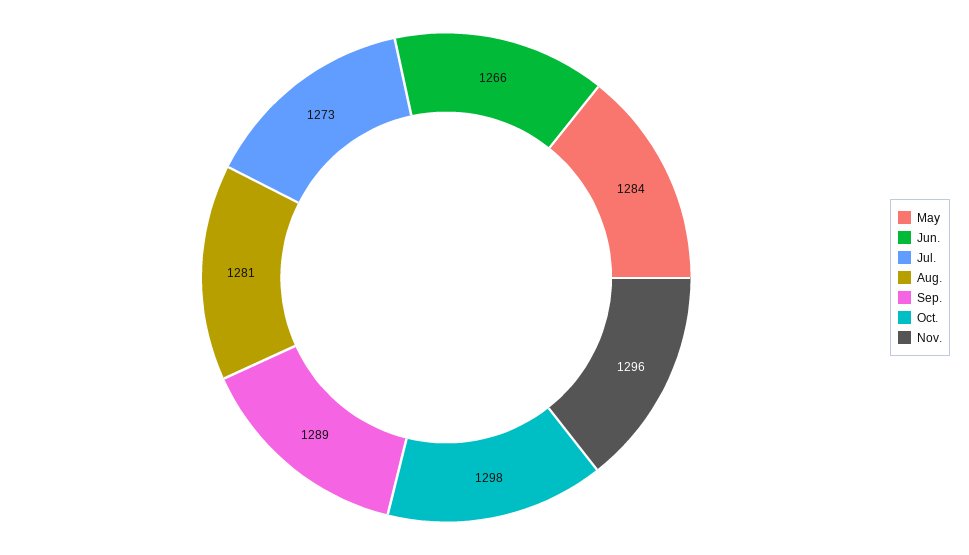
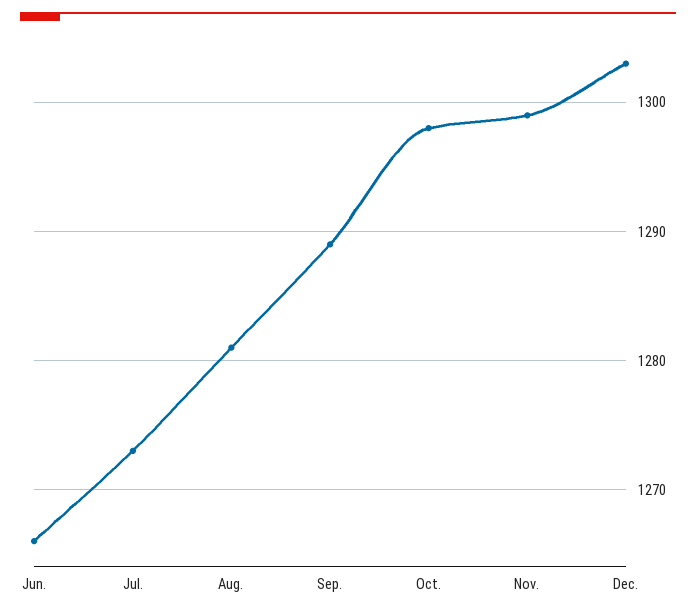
May: 1284 -> none
Nov.: 1296 -> 1299
Dec.: none -> 1303

